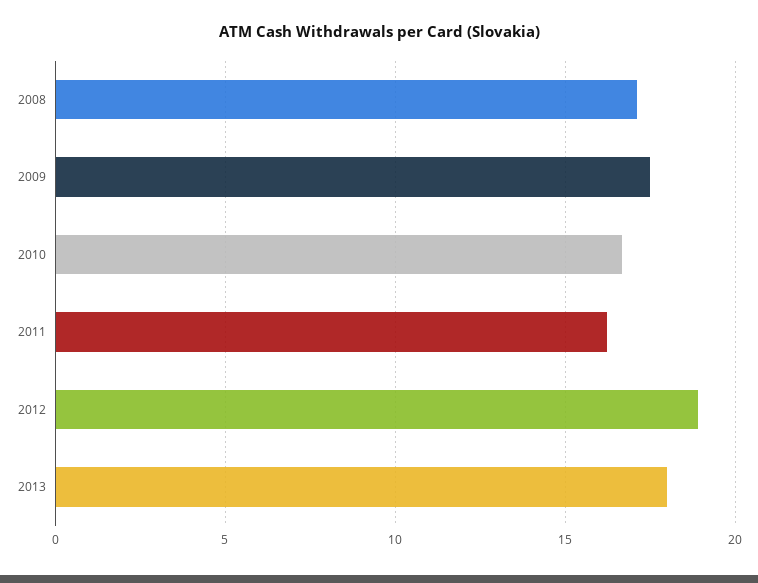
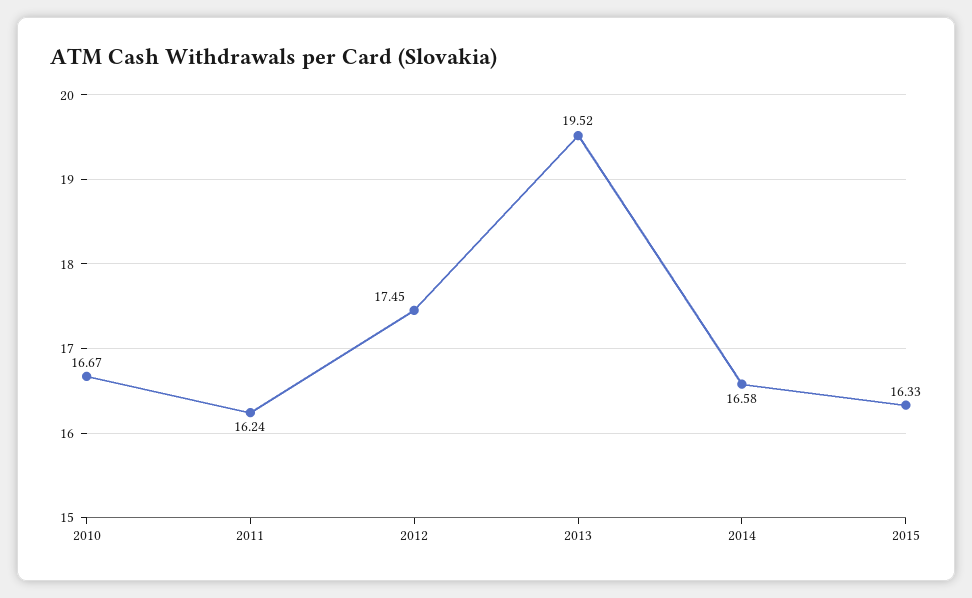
2008: 17 -> none
2009: 17.5 -> none
2012: 19 -> 17.45
2013: 18 -> 19.52
2014: none -> 16.58
2015: none -> 16.33

